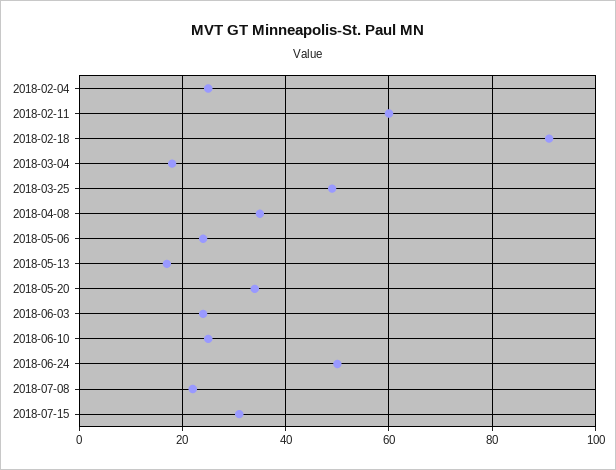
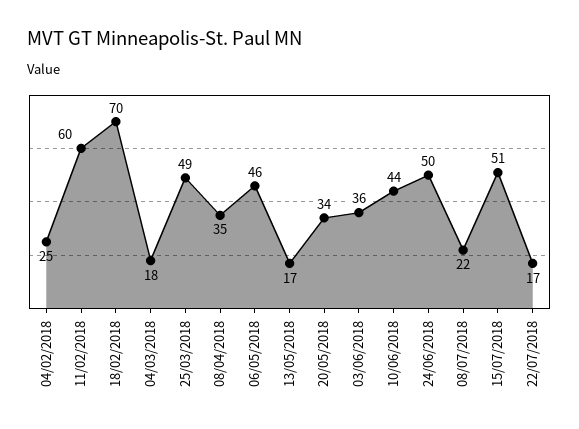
2018-02-18: 90 -> 70
2018-05-06: 25 -> 46
2018-06-03: 25 -> 36
2018-06-10: 25 -> 44
2018-07-15: 30 -> 51
22/07/2018: none -> 17

